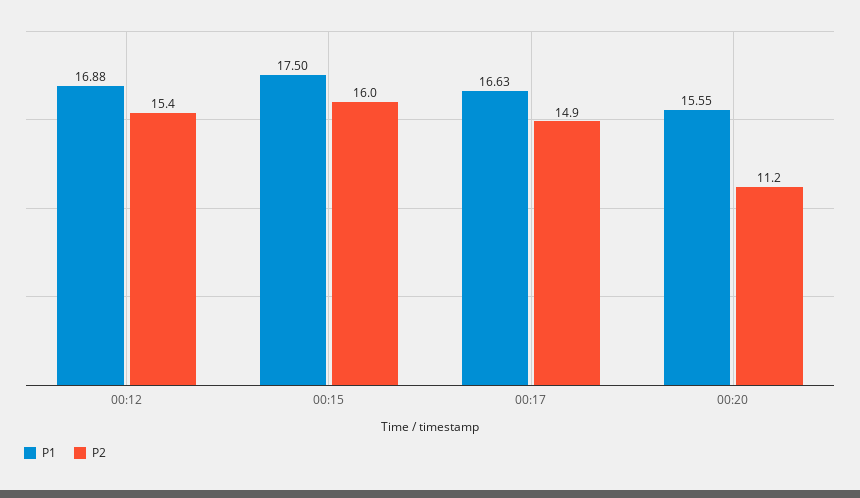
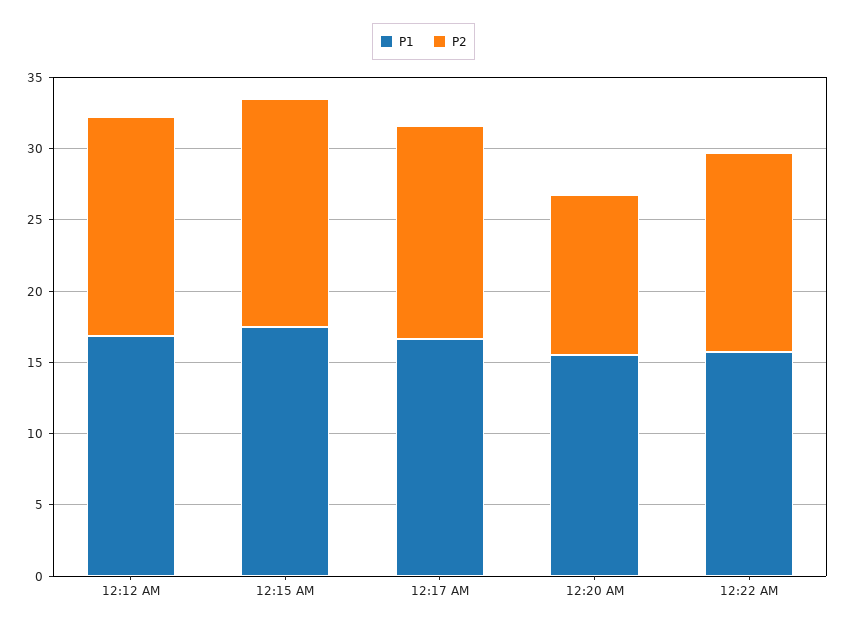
P1, 12:22 AM: none -> 16
P2, 12:22 AM: none -> 14

